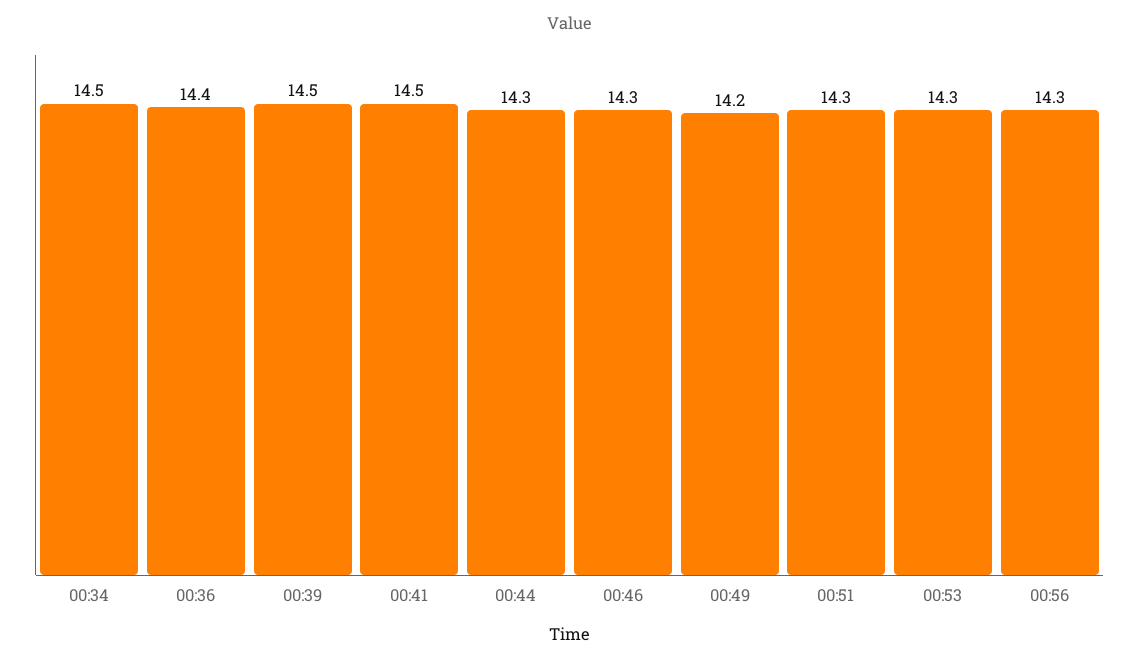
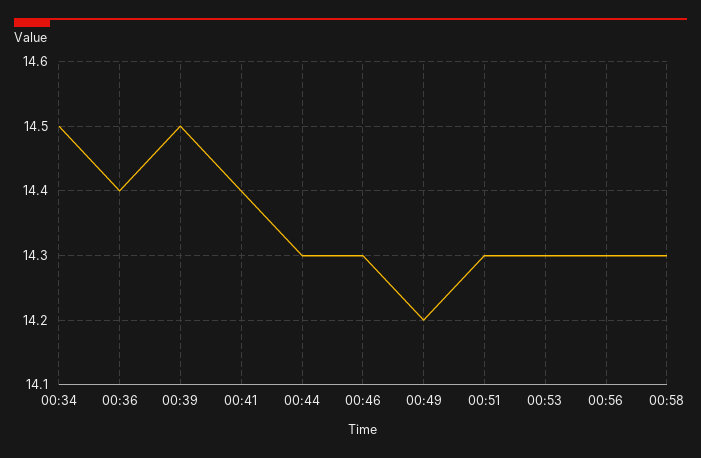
00:41: 14.5 -> 14.4
00:58: none -> 14.3

